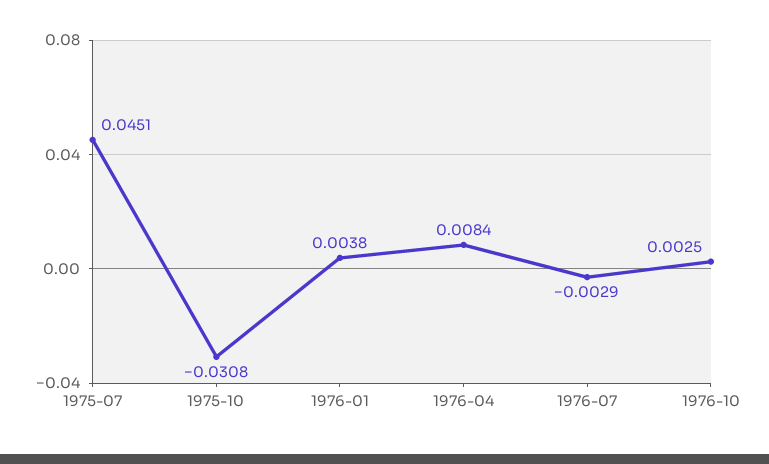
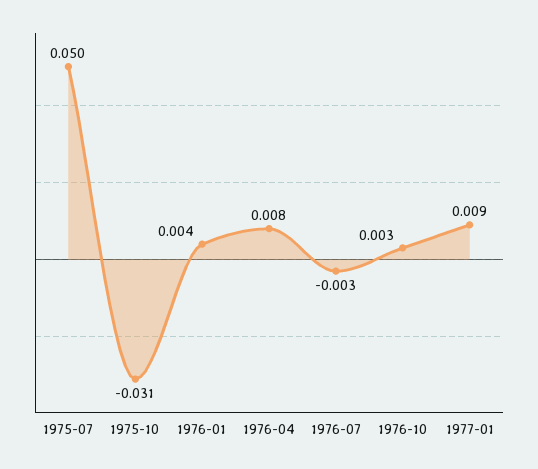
1975-07: 0.0451 -> 0.05
1977-01: none -> 0.009

